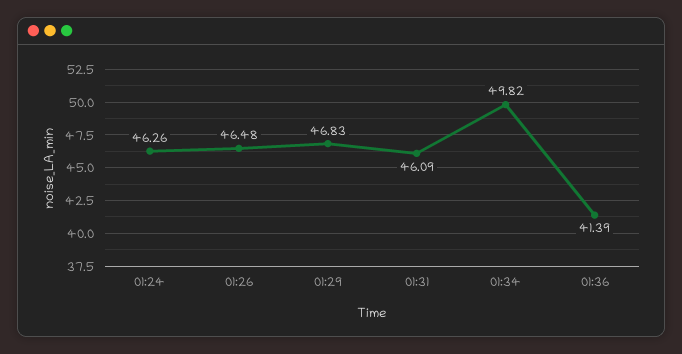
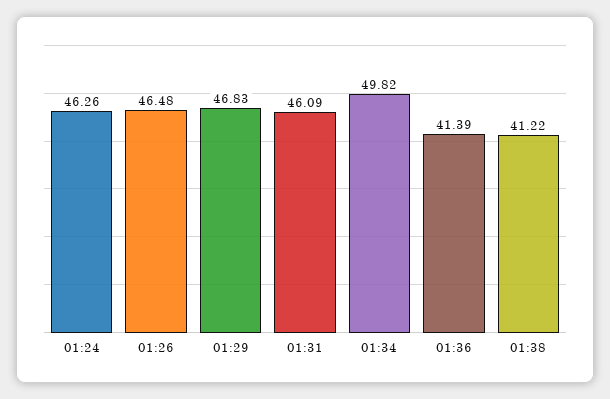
01:38: none -> 41.22

